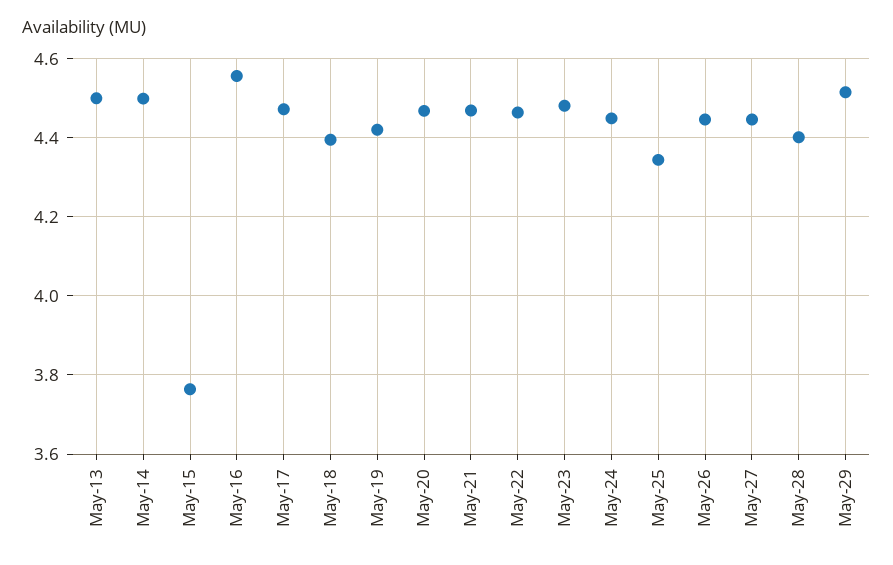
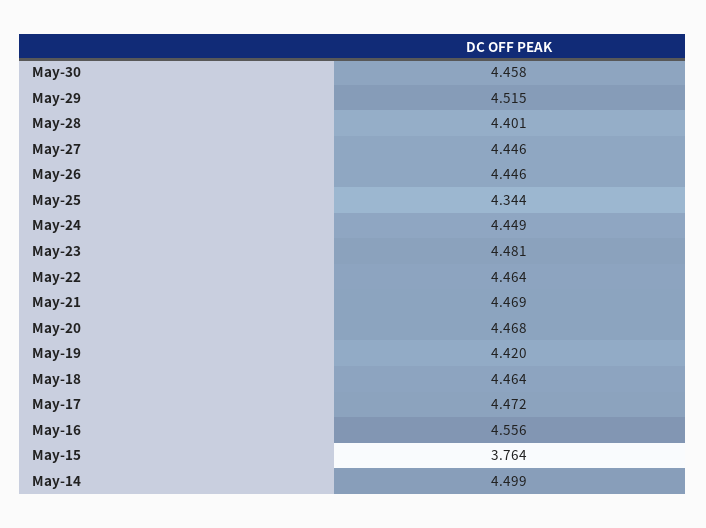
May-13: 4.5 -> none
May-18: 4.4 -> 4.464
May-30: none -> 4.458

